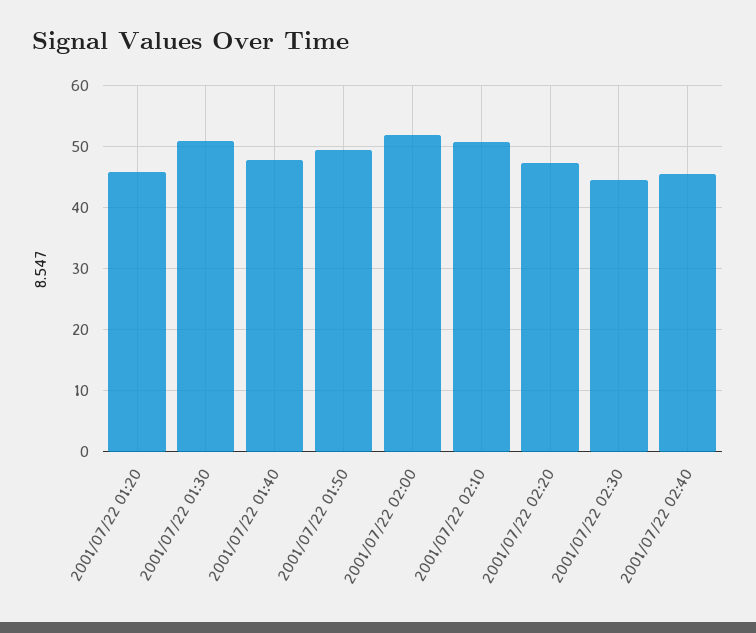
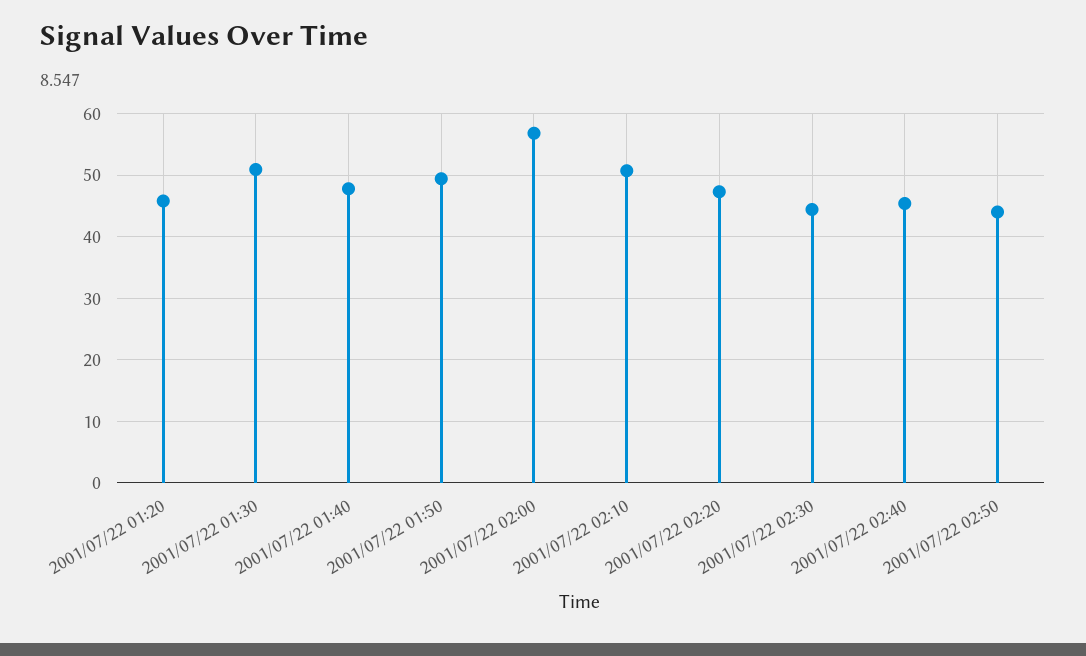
2001/07/22 02:00: 52 -> 57
2001/07/22 02:50: none -> 44

